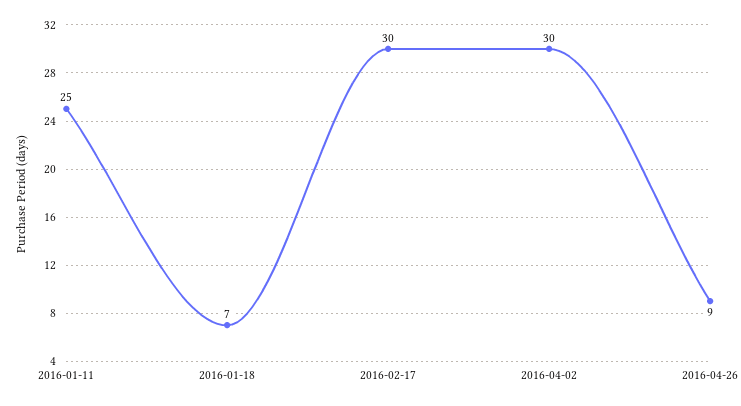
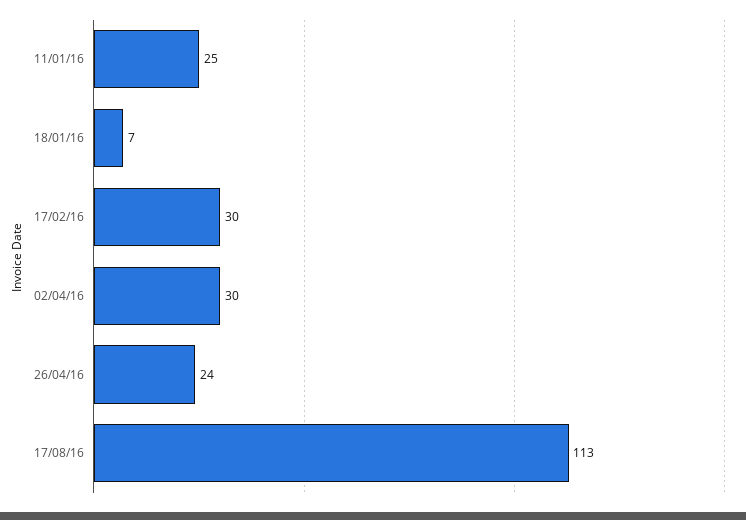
2016-04-26: 9 -> 24
17/08/16: none -> 113

